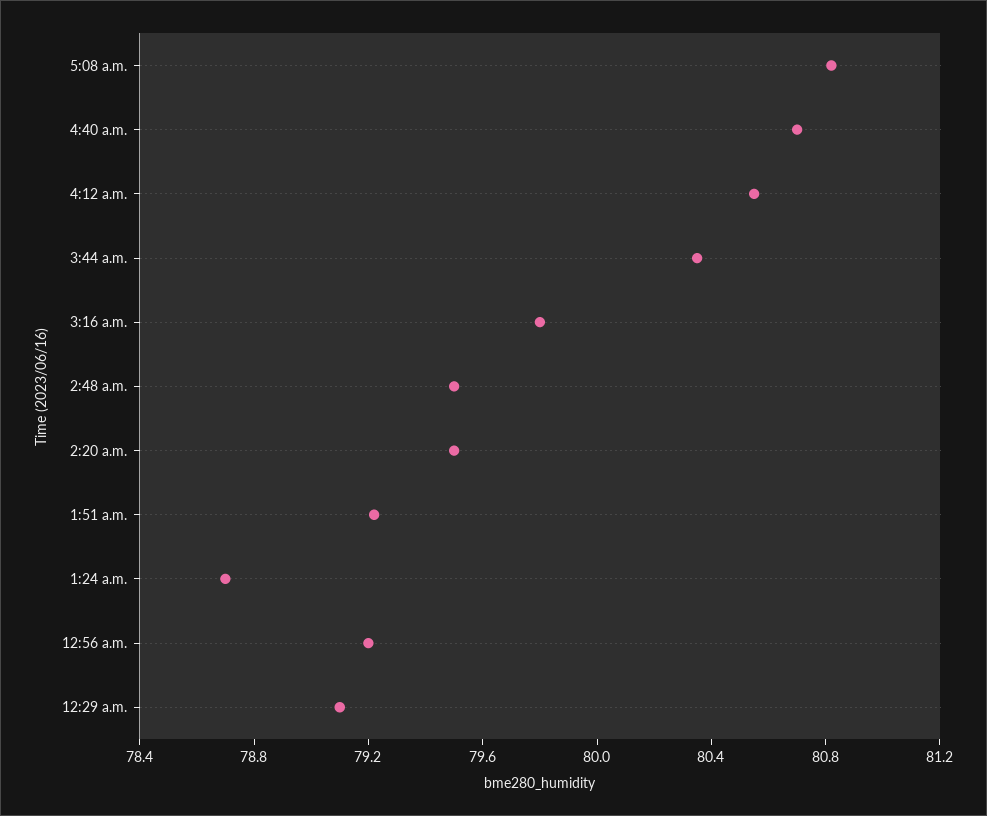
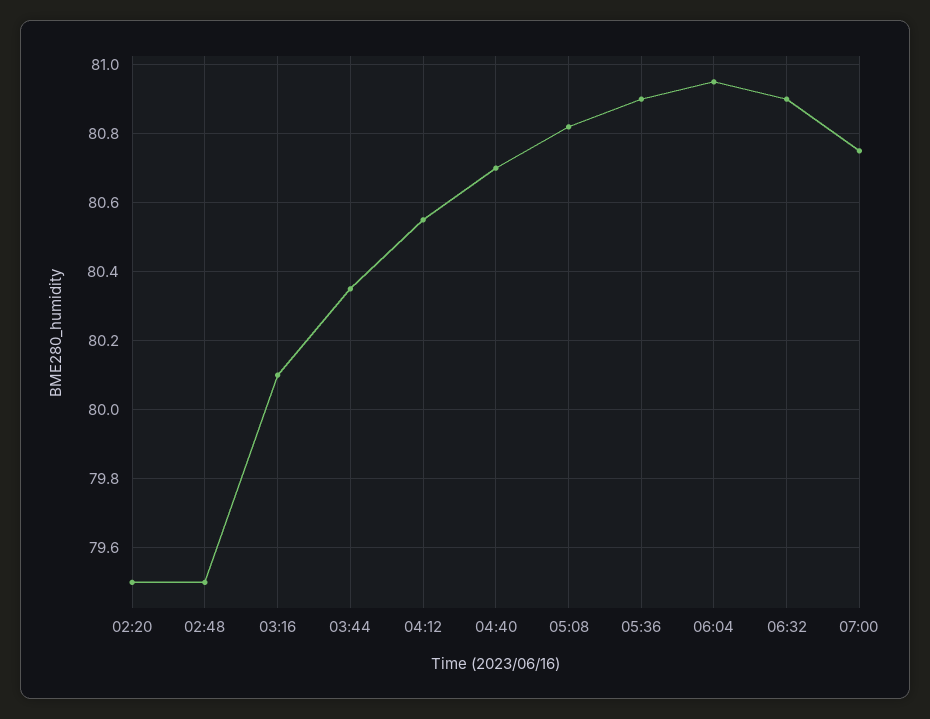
3:16 a.m.: 79.8 -> 80.1
1:51 a.m.: 79.2 -> none
1:24 a.m.: 78.7 -> none
12:56 a.m.: 79.2 -> none
12:29 a.m.: 79.1 -> none
05:36: none -> 80.9
06:04: none -> 80.95
06:32: none -> 80.9
07:00: none -> 80.75

